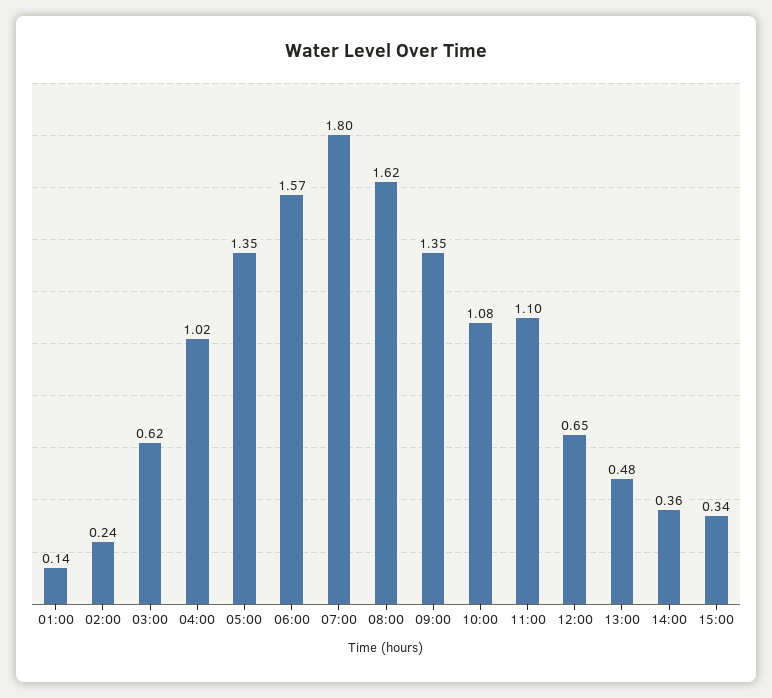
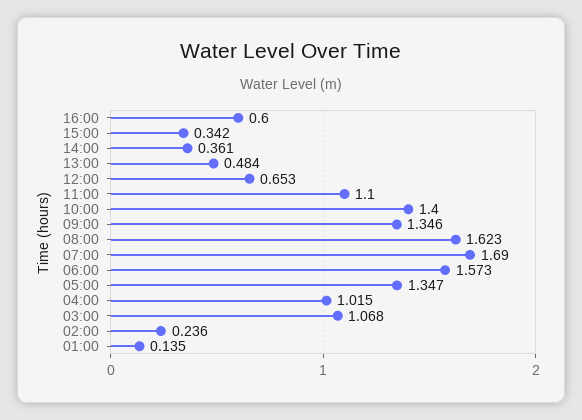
03:00: 0.62 -> 1.068
07:00: 1.8 -> 1.69
10:00: 1.08 -> 1.4
16:00: none -> 0.6

